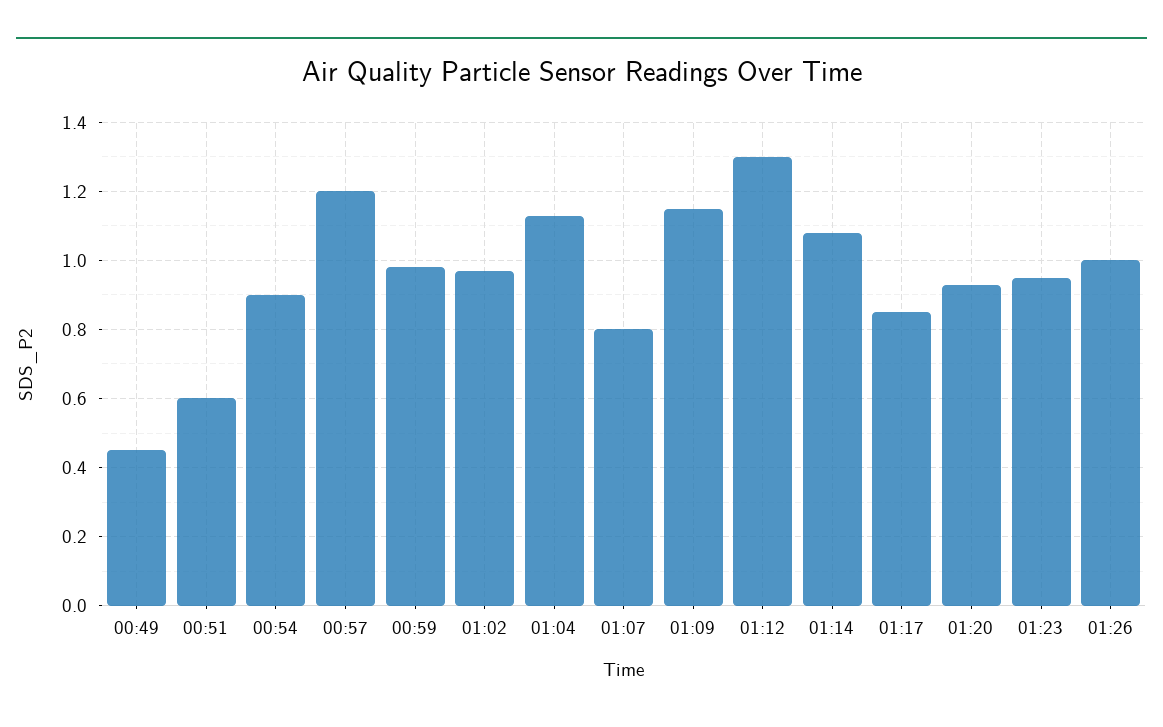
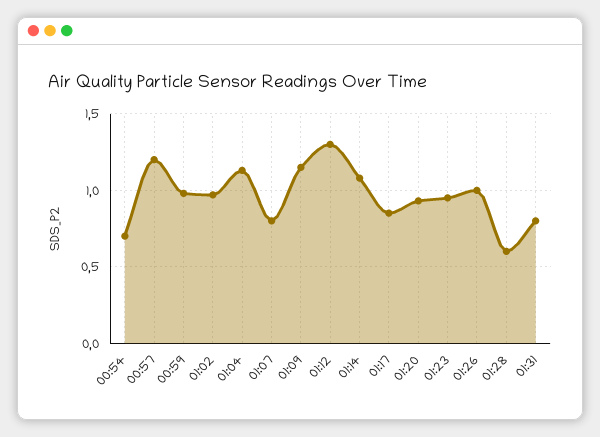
00:49: 0.45 -> none
00:51: 0.6 -> none
00:54: 0.9 -> 0.7
01:28: none -> 0.6
01:31: none -> 0.8

